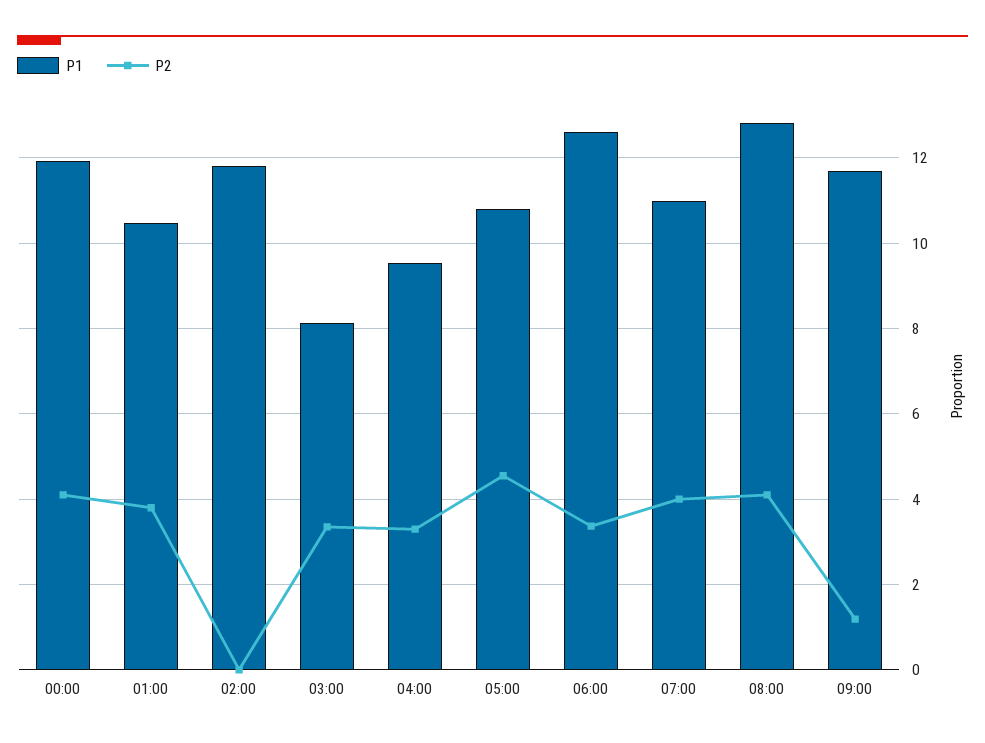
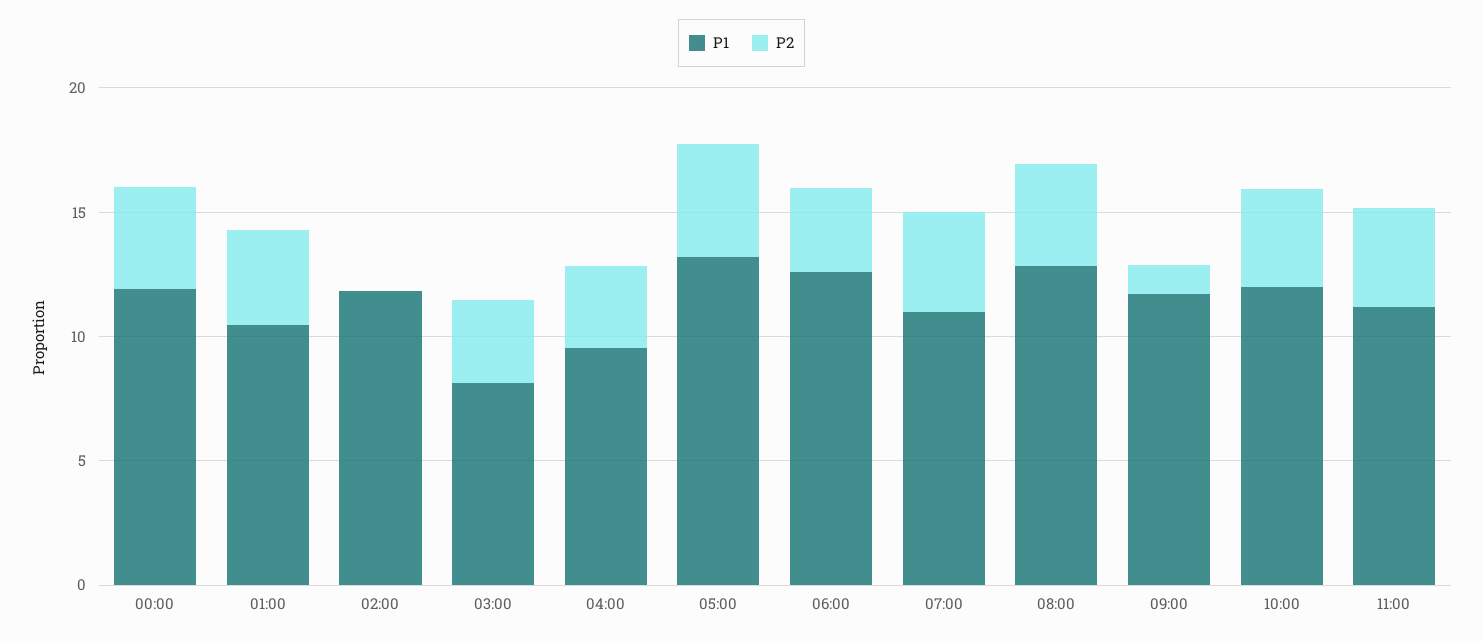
P1, 05:00: 10.8 -> 13
P1, 10:00: none -> 12
P2, 10:00: none -> 4
P1, 11:00: none -> 11
P2, 11:00: none -> 4

